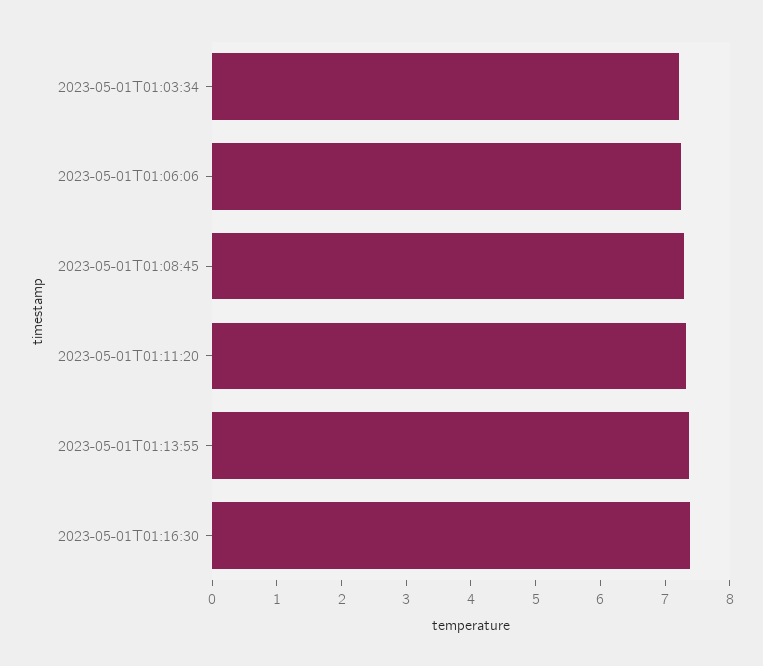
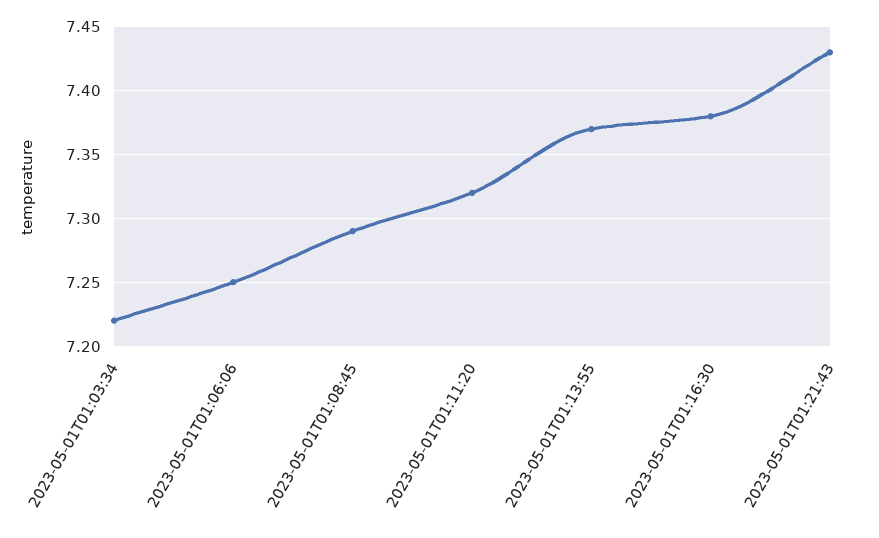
2023-05-01T01:21:43: none -> 7.43

